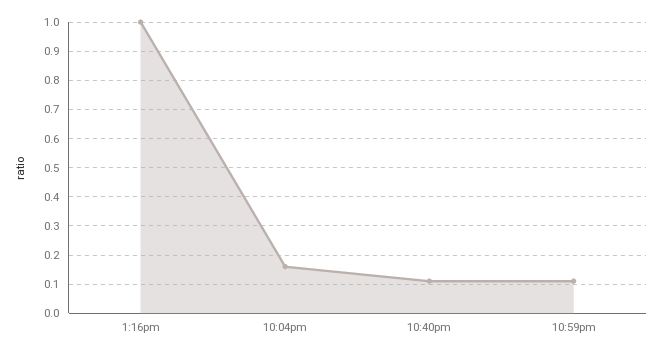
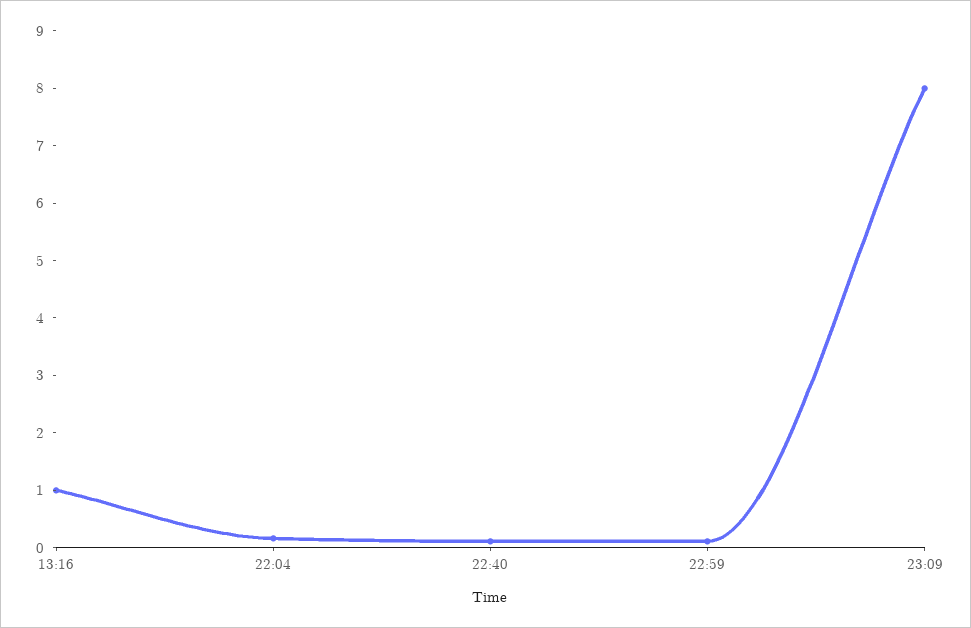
23:09: none -> 8

